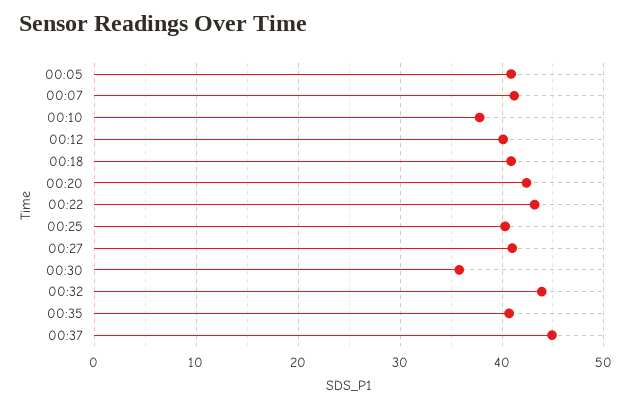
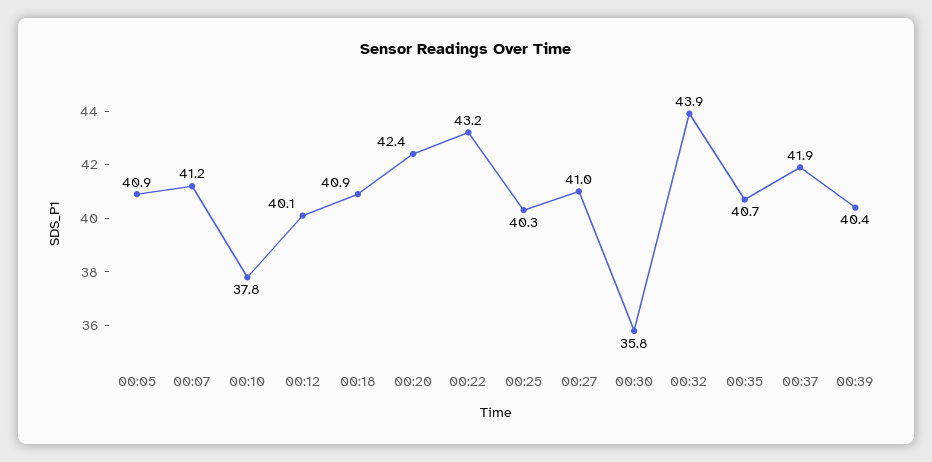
00:37: 45 -> 41.9
00:39: none -> 40.4

